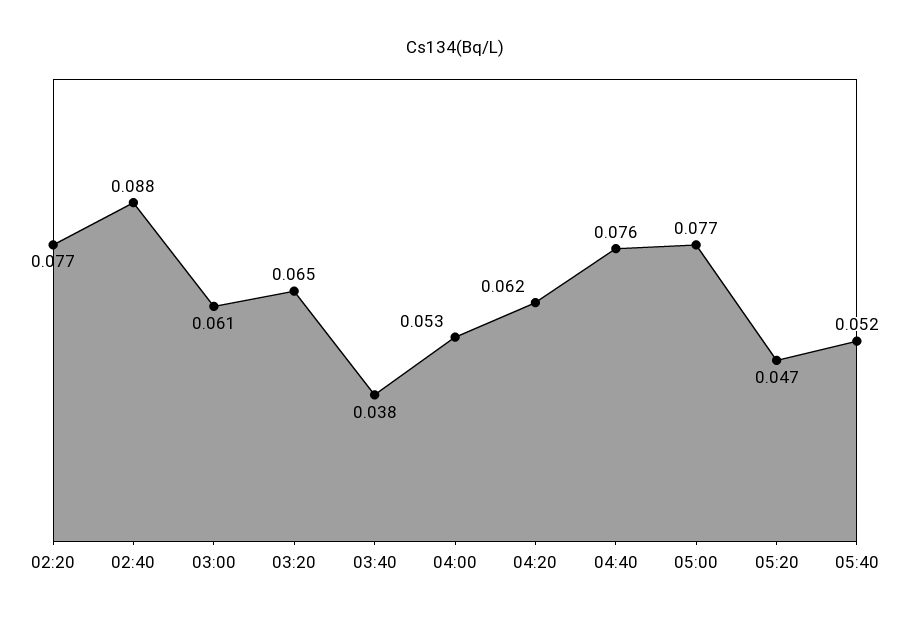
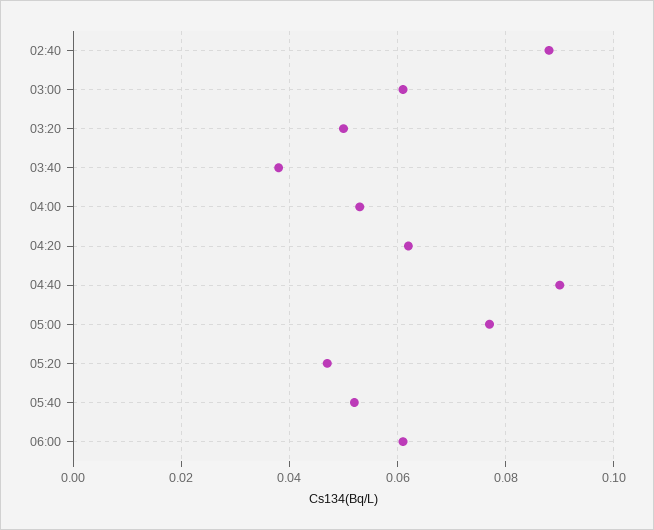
02:20: 0.077 -> none
03:20: 0.065 -> 0.05
04:40: 0.076 -> 0.09
06:00: none -> 0.06

